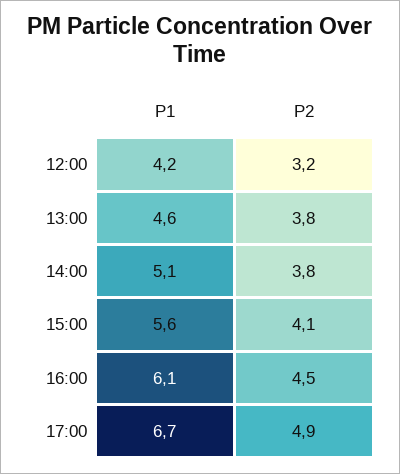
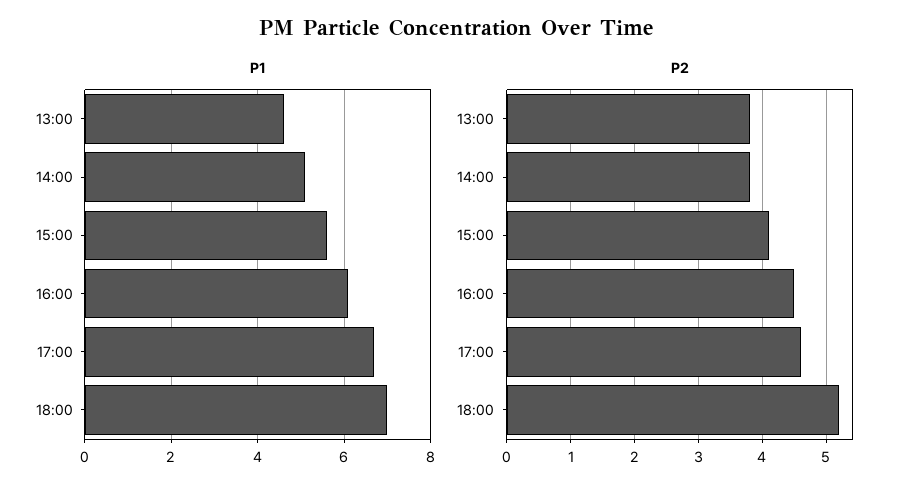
P1, 12:00: 4.2 -> none
P2, 12:00: 3.2 -> none
P2, 17:00: 4.9 -> 4.6
P1, 18:00: none -> 7
P2, 18:00: none -> 5.2

